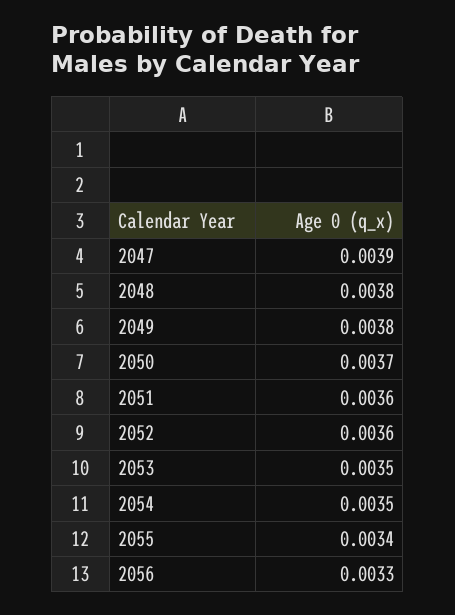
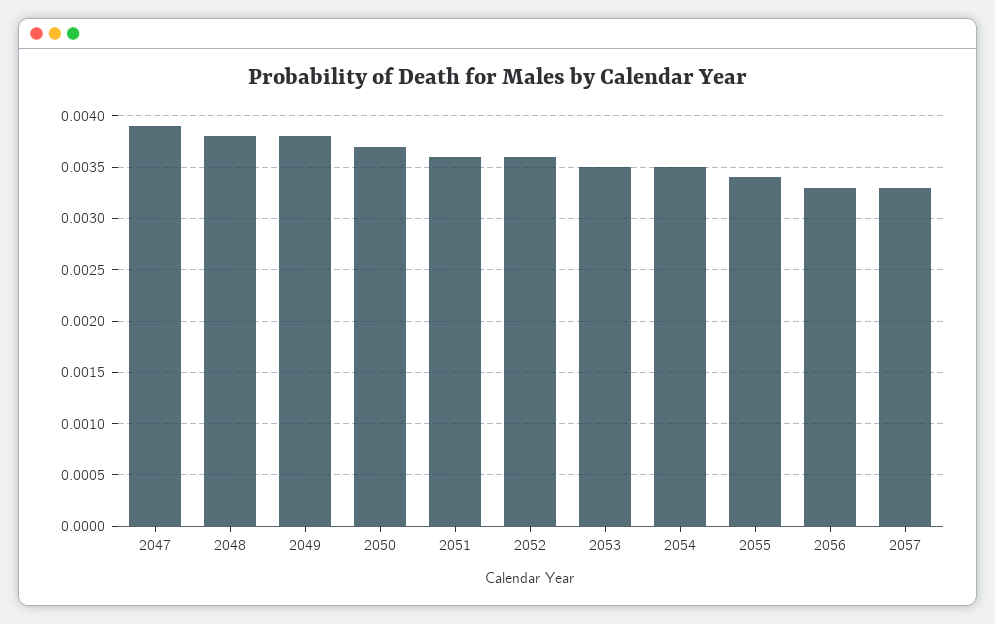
2057: none -> 0.0033

